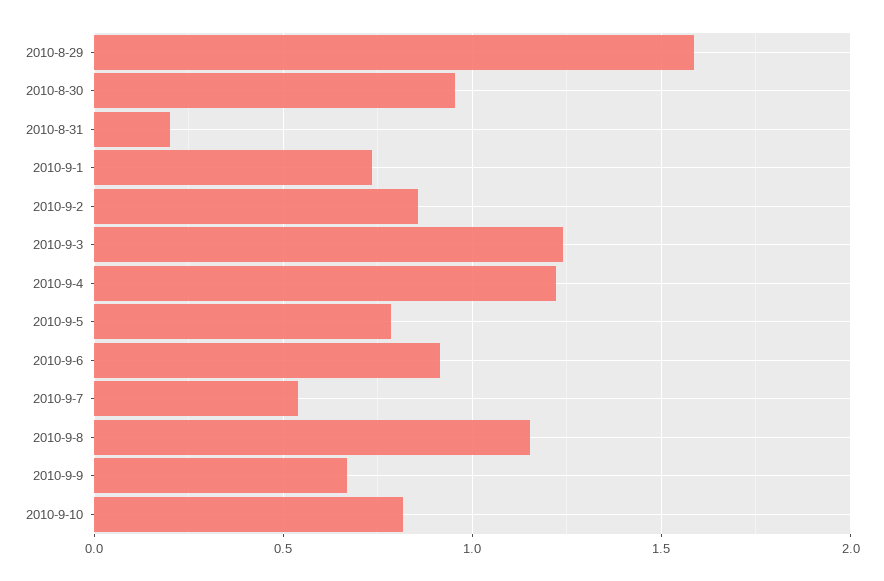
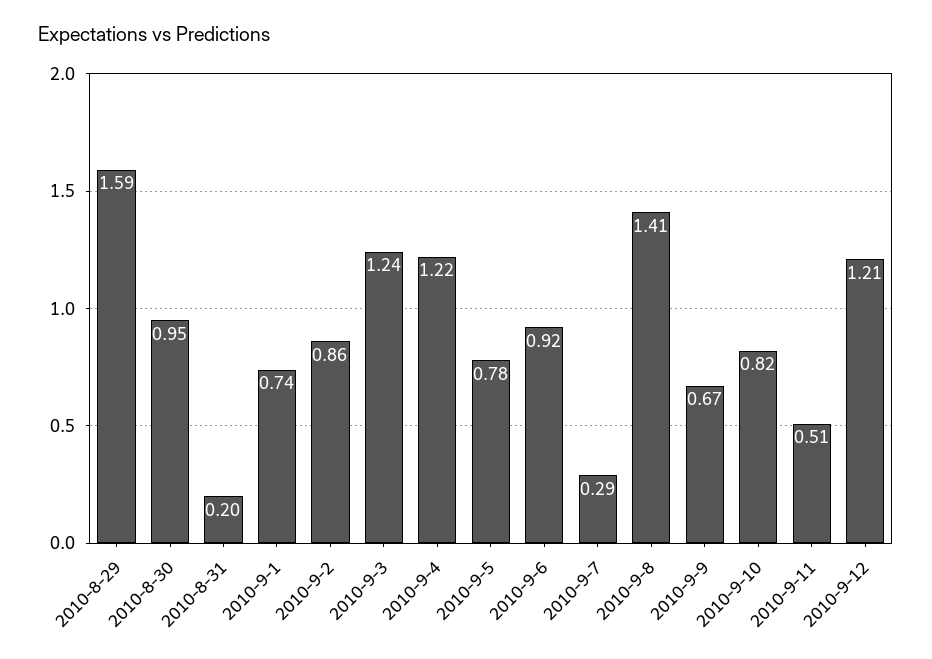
2010-9-7: 0.55 -> 0.29
2010-9-8: 1.15 -> 1.41
2010-9-11: none -> 0.51
2010-9-12: none -> 1.21

